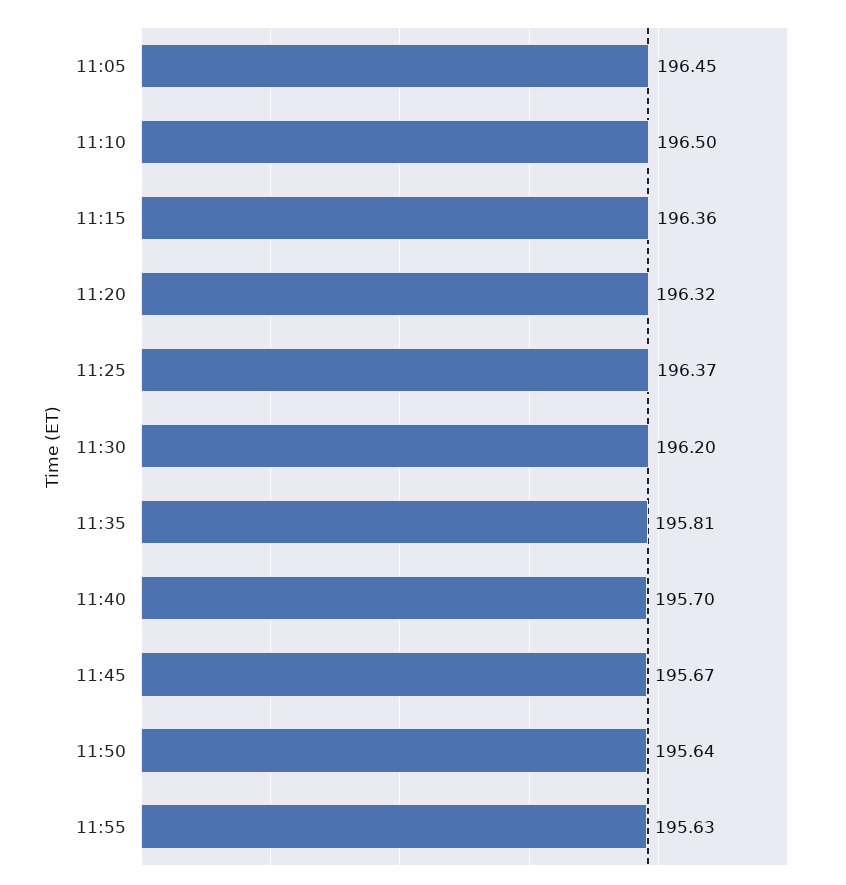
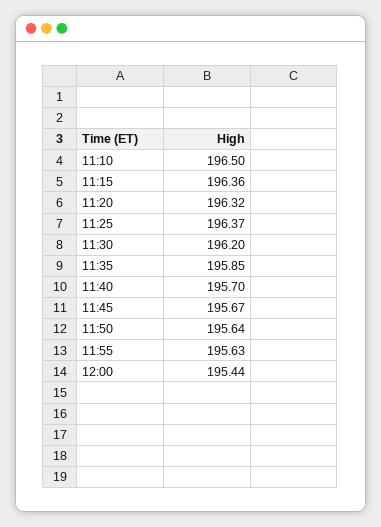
11:05: 196.45 -> none
11:35: 195.81 -> 195.85
12:00: none -> 195.44

